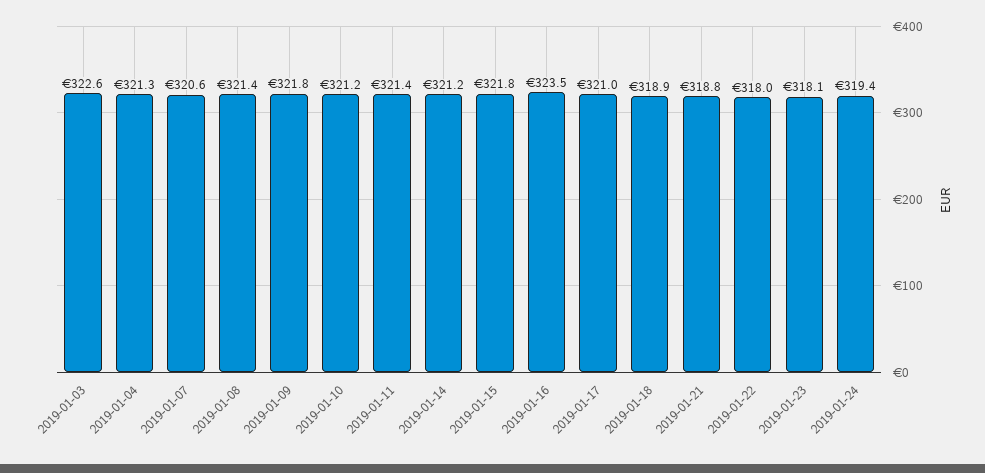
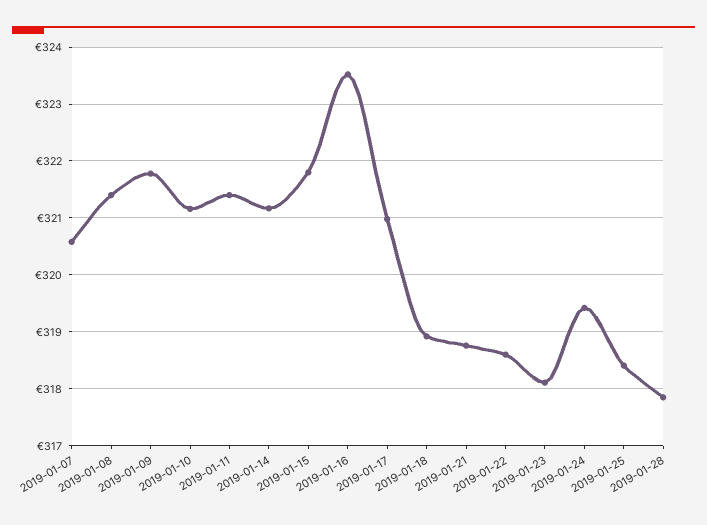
2019-01-03: 322.6 -> none
2019-01-04: 321.3 -> none
2019-01-22: 318 -> 318.6
2019-01-25: none -> 318.4
2019-01-28: none -> 317.8

